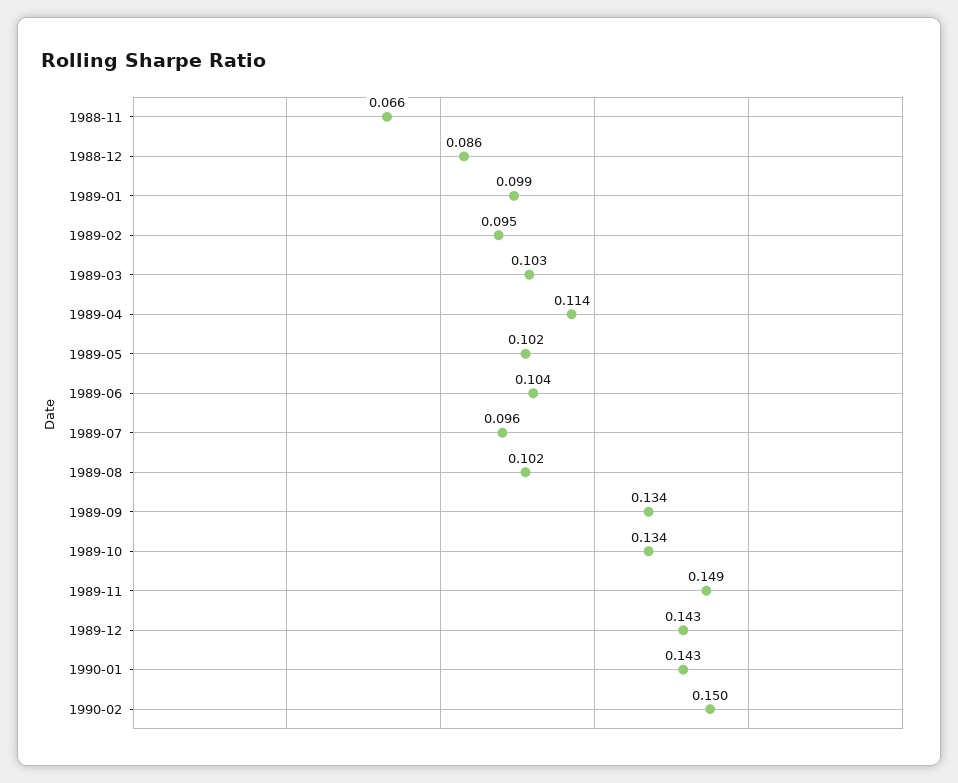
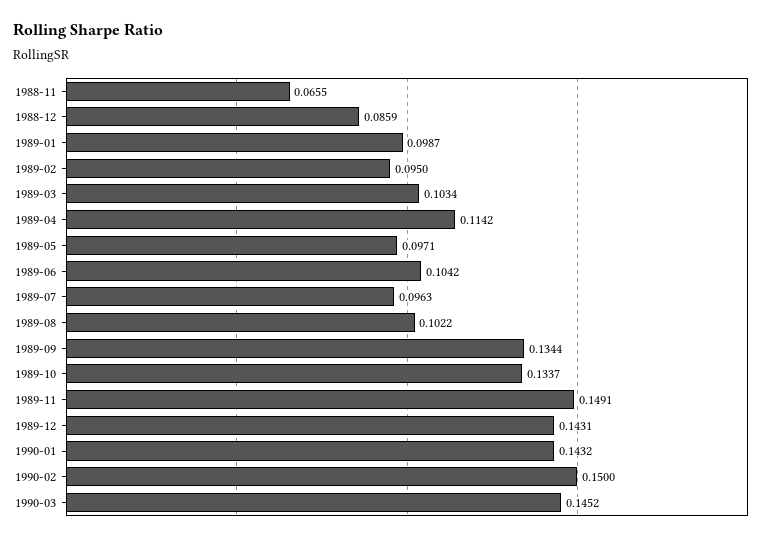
1989-05: 0.102 -> 0.0971
1990-03: none -> 0.1452

